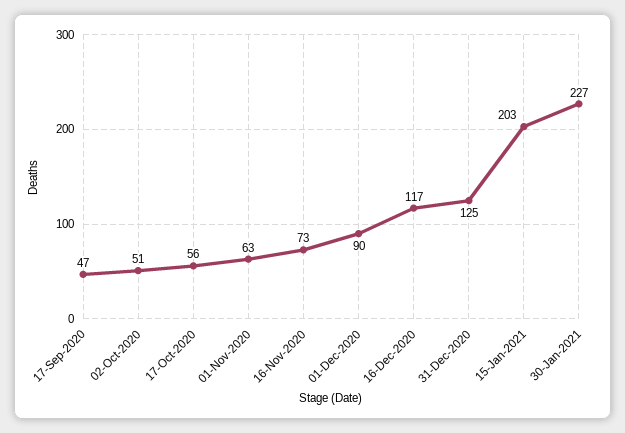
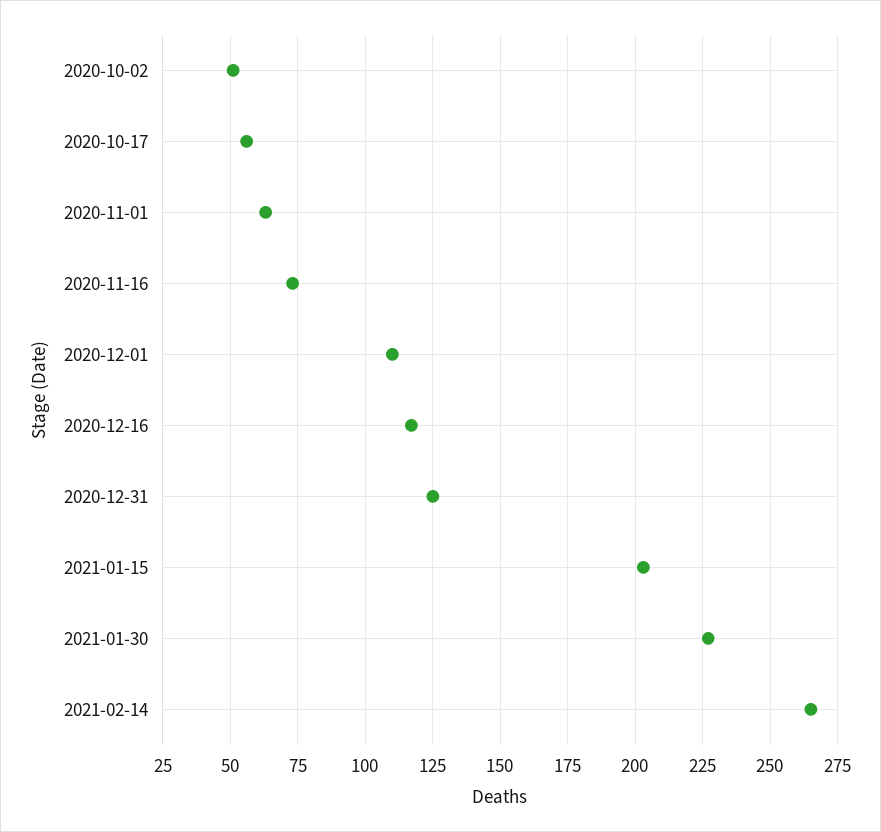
17-Sep-2020: 47 -> none
01-Dec-2020: 90 -> 110
2021-02-14: none -> 265

